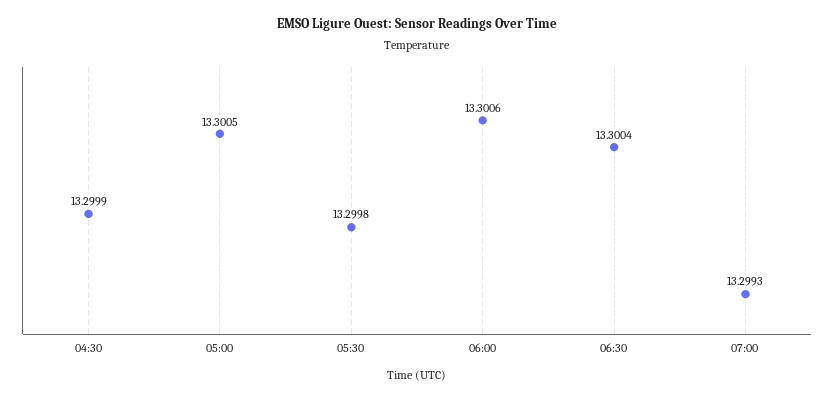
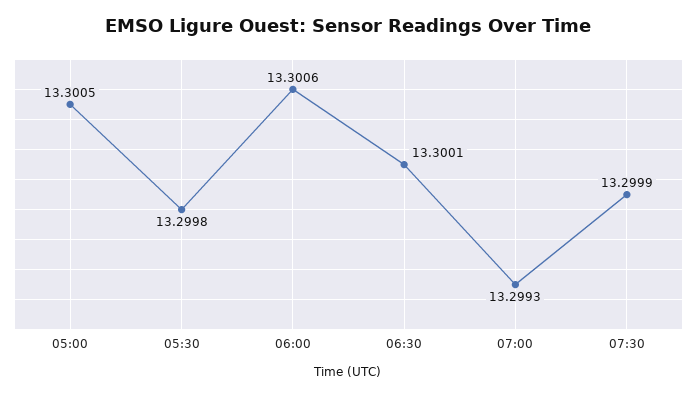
04:30: 13.2999 -> none
06:30: 13.3004 -> 13.3001
07:30: none -> 13.2999

